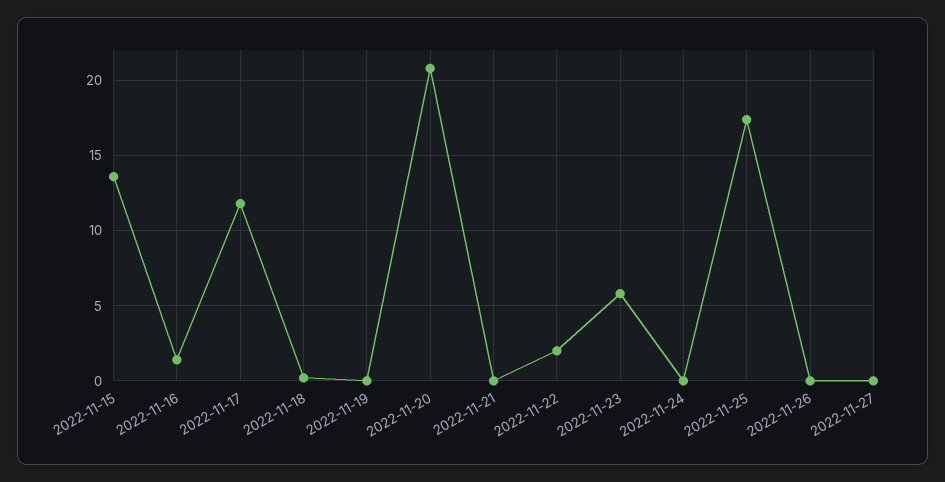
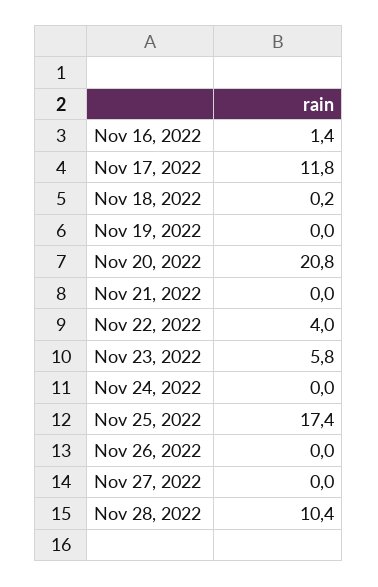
2022-11-15: 13.5 -> none
2022-11-22: 2 -> 4
Nov 28, 2022: none -> 10.4

